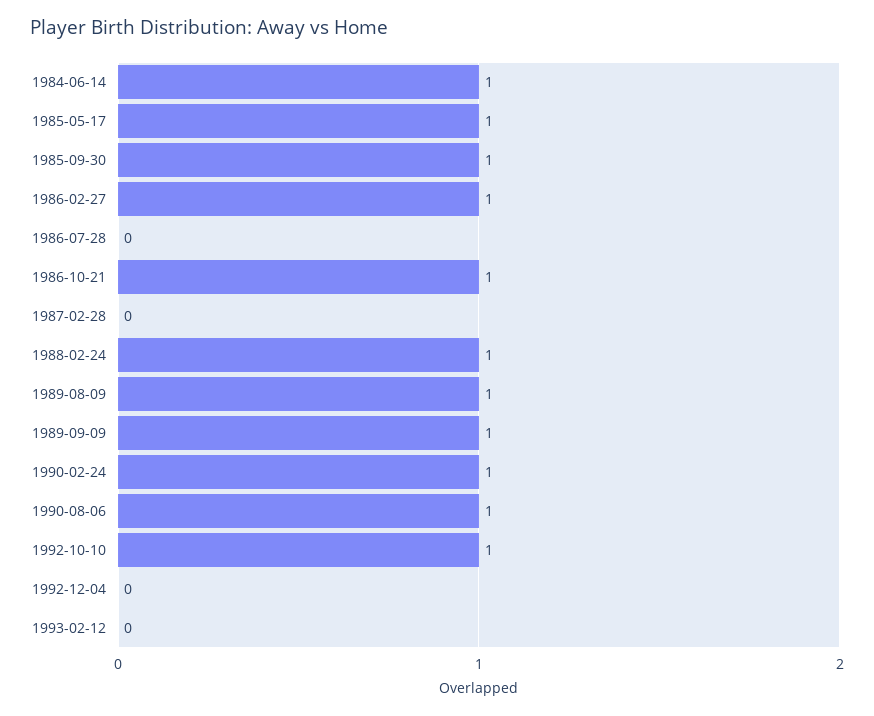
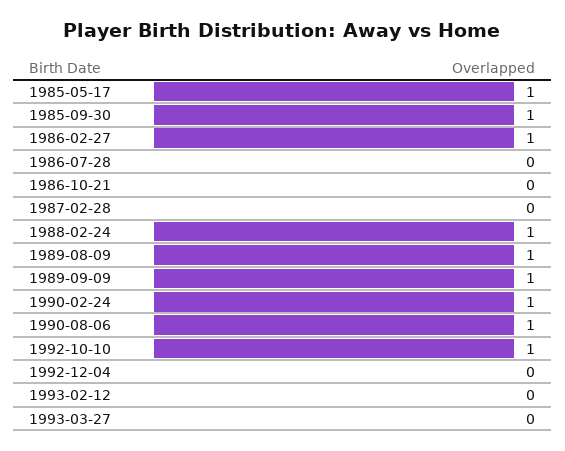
1984-06-14: 1 -> none
1986-10-21: 1 -> 0
1993-03-27: none -> 0

